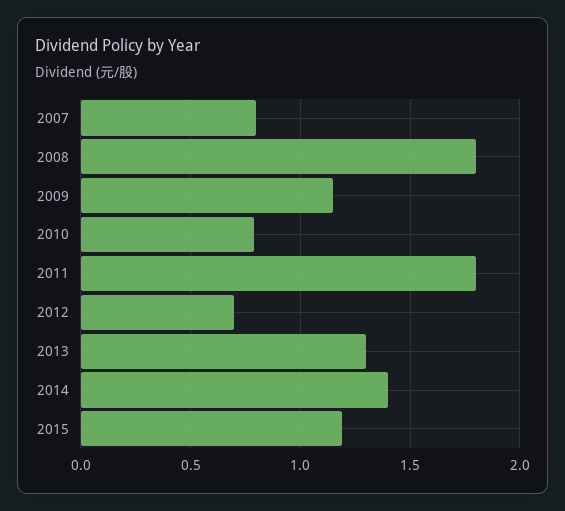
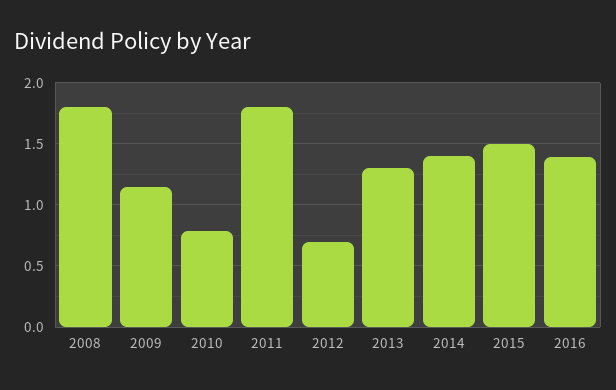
2007: 0.8 -> none
2015: 1.2 -> 1.5
2016: none -> 1.4

